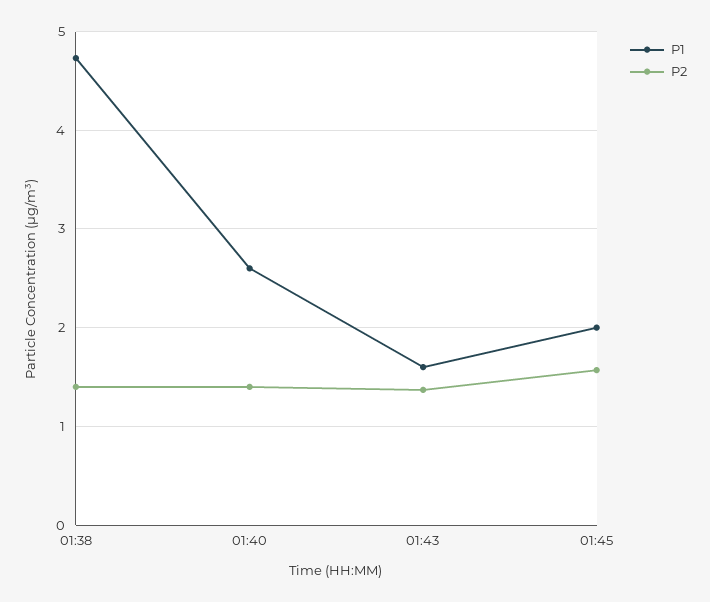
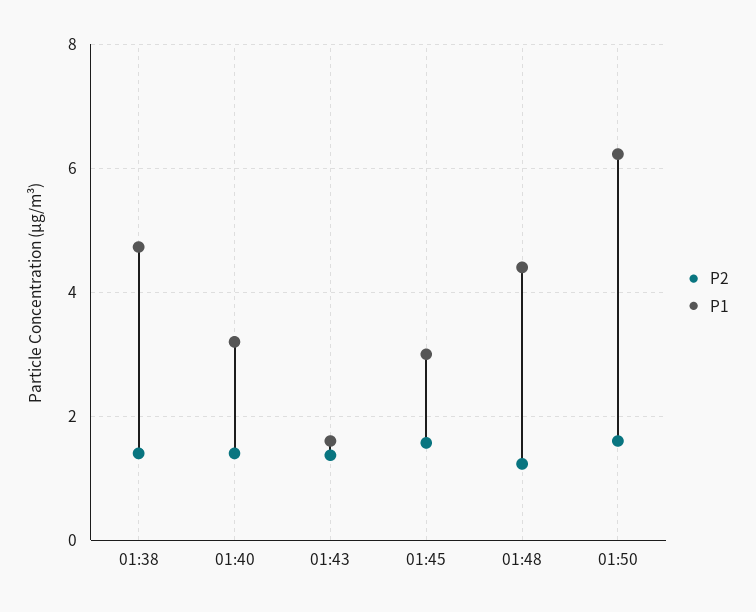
P1, 01:40: 2.6 -> 3.2
P1, 01:45: 2 -> 3
P2, 01:48: none -> 1.2
P1, 01:48: none -> 4.4
P2, 01:50: none -> 1.6
P1, 01:50: none -> 6.2

